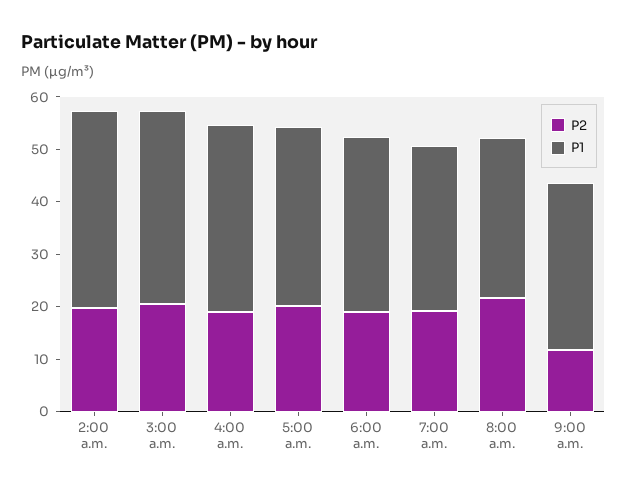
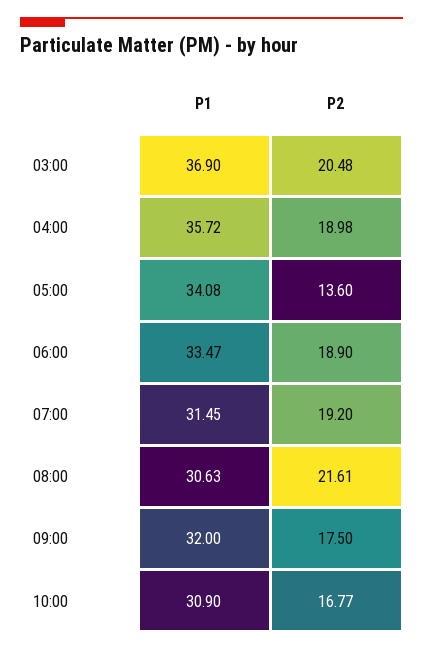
P2, 2:00 a.m.: 20 -> none
P1, 2:00 a.m.: 38 -> none
P2, 5:00 a.m.: 20 -> 13.6
P2, 9:00 a.m.: 12 -> 17.5
P1, 10:00: none -> 30.9
P2, 10:00: none -> 16.77

